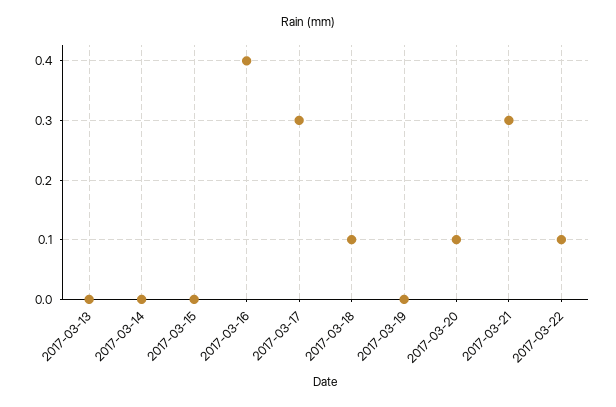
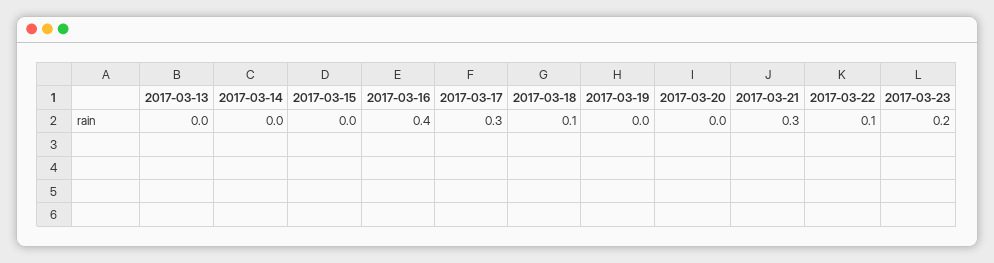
2017-03-20: 0.1 -> 0
2017-03-23: none -> 0.2

